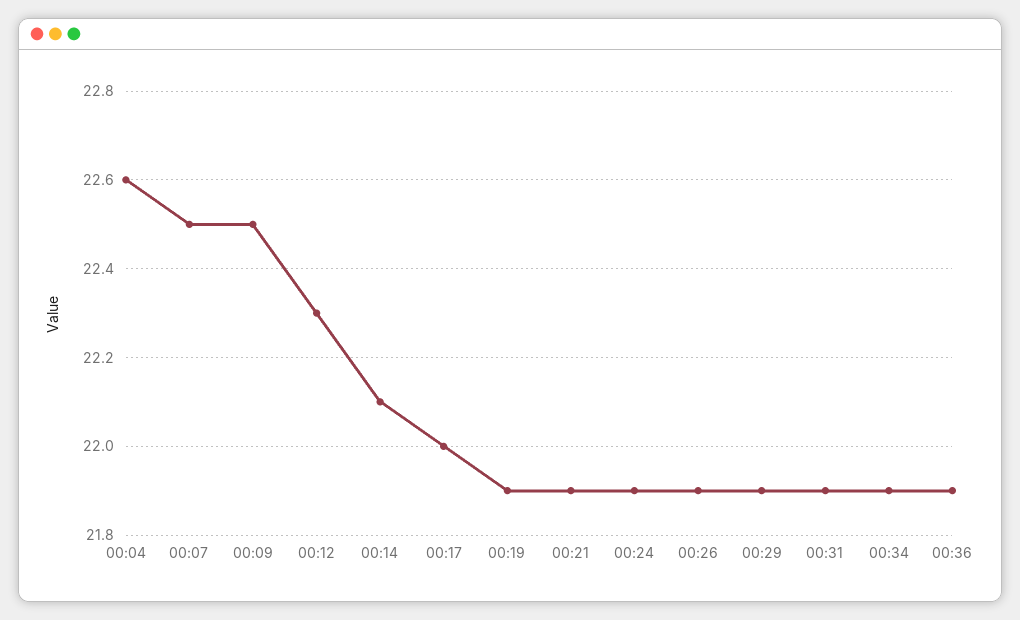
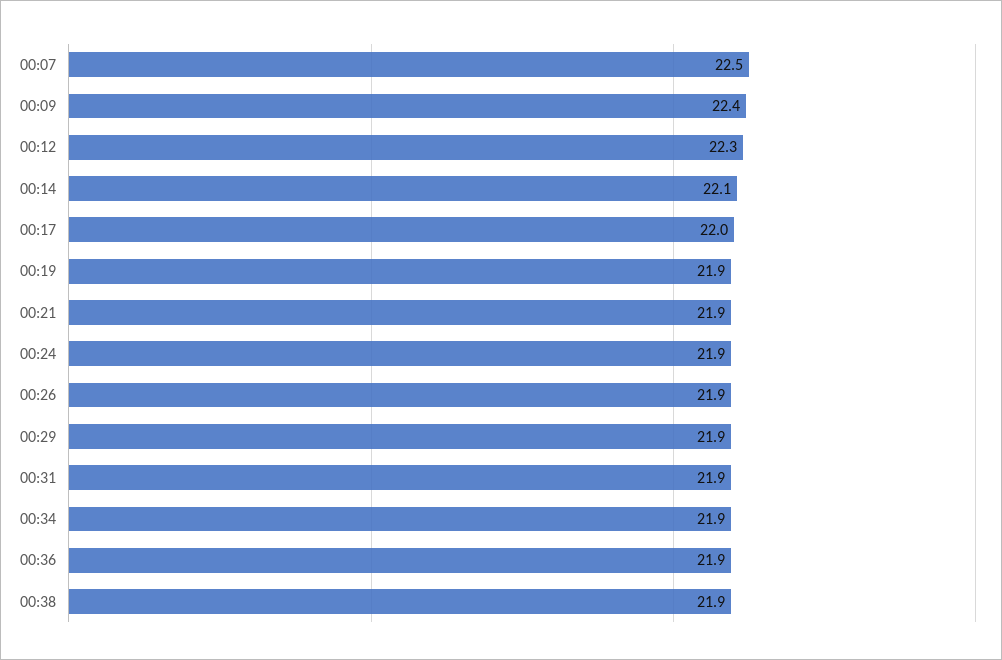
00:04: 22.6 -> none
00:09: 22.5 -> 22.4
00:38: none -> 21.9

